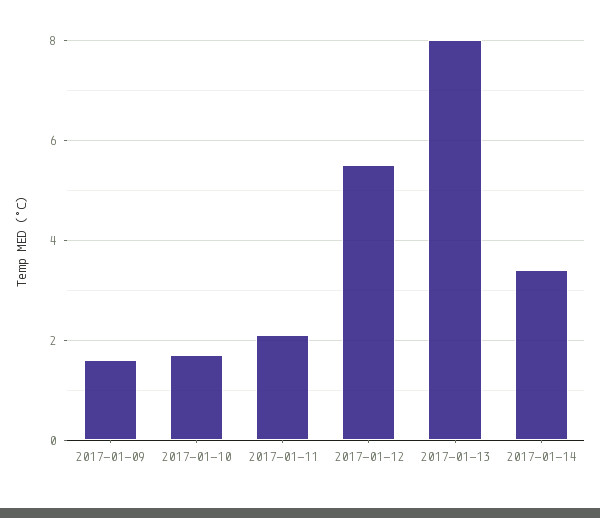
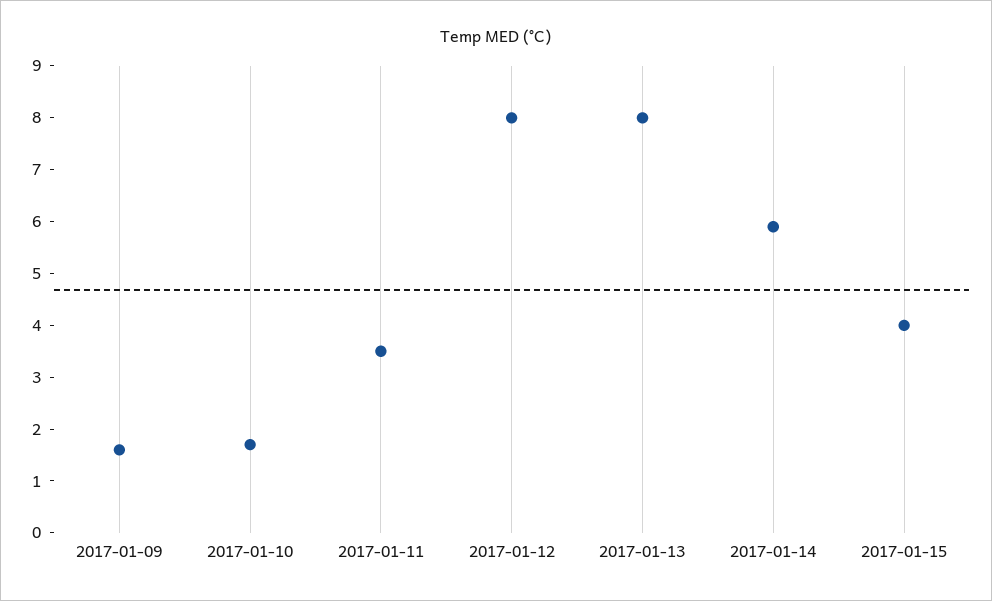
2017-01-11: 2 -> 3.5
2017-01-12: 5.5 -> 8
2017-01-14: 3.5 -> 6
2017-01-15: none -> 4

